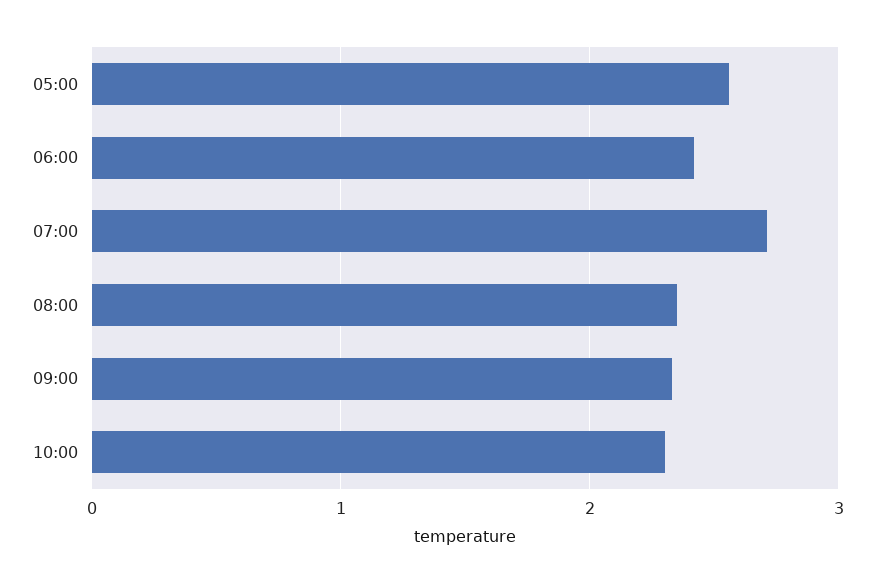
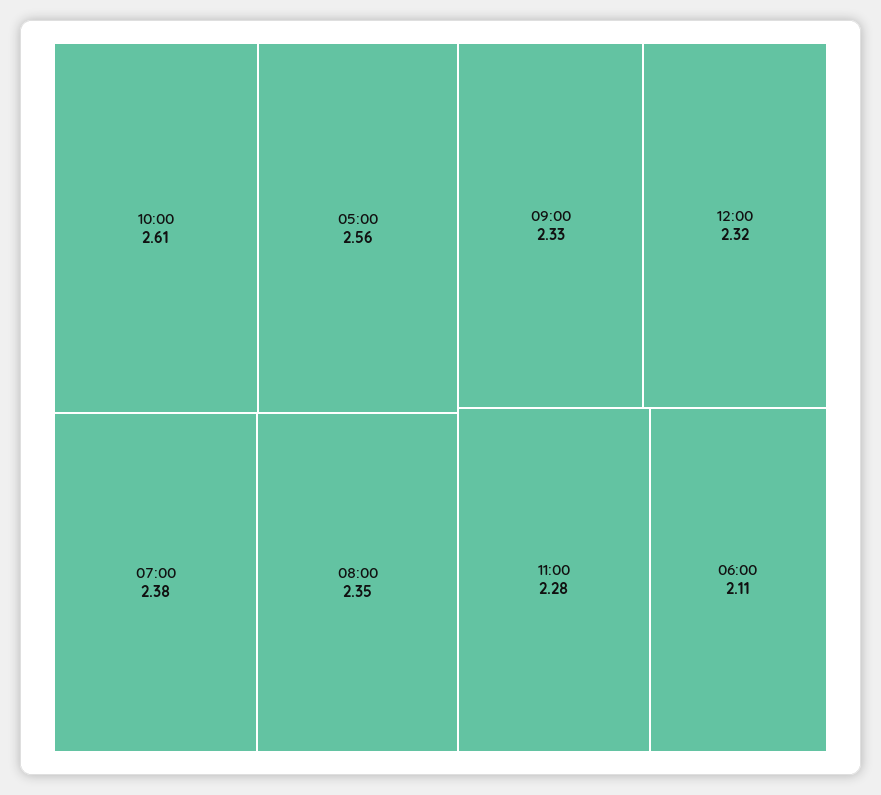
06:00: 2.4 -> 2.11
07:00: 2.7 -> 2.38
10:00: 2.3 -> 2.61
12:00: none -> 2.32
11:00: none -> 2.28

